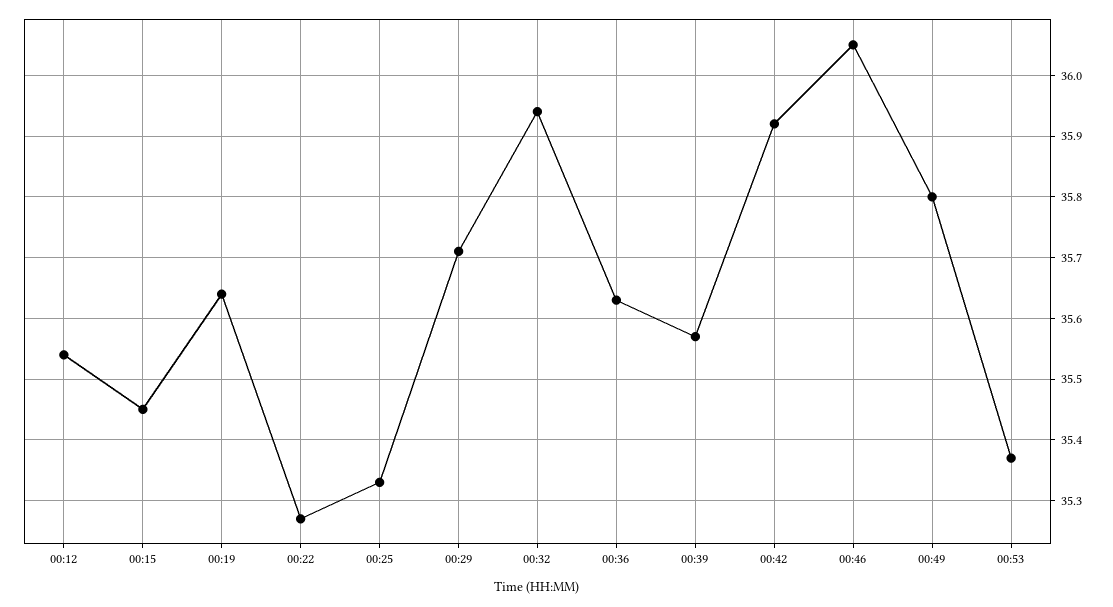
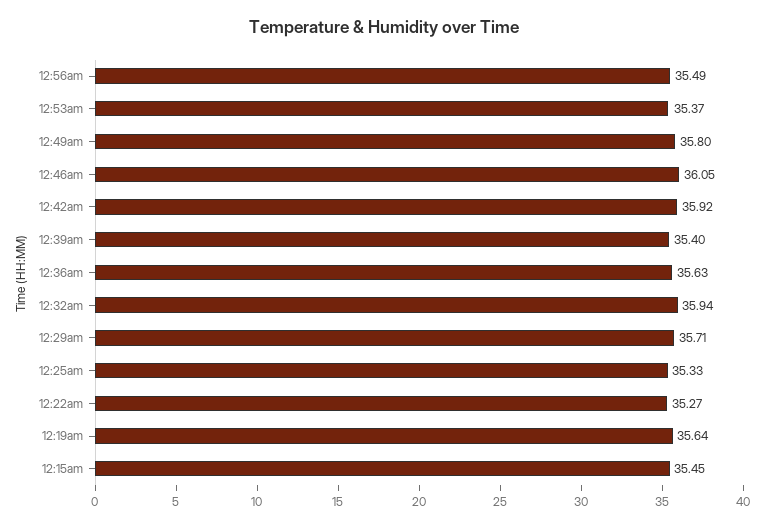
00:12: 35.54 -> none
00:39: 35.57 -> 35.4
12:56am: none -> 35.49

